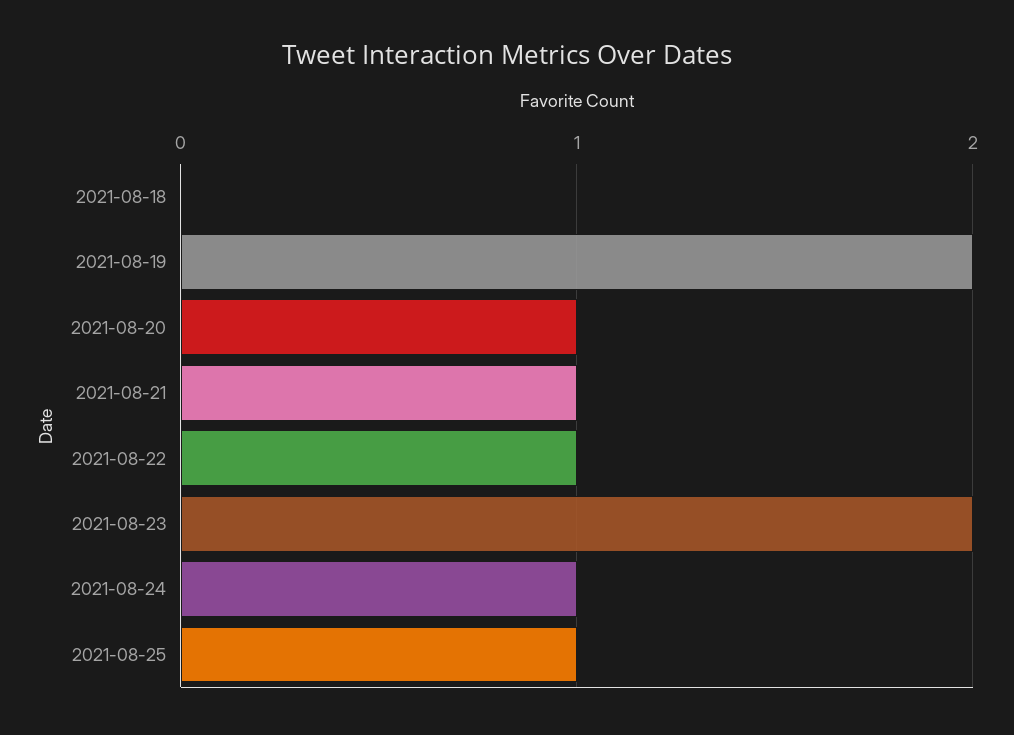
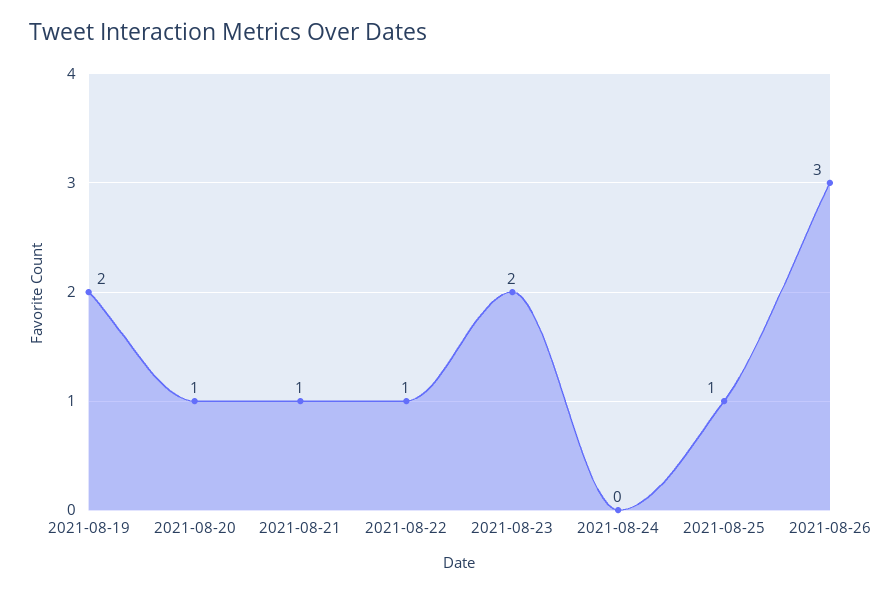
2021-08-18: 0 -> none
2021-08-24: 1 -> 0
2021-08-26: none -> 3

